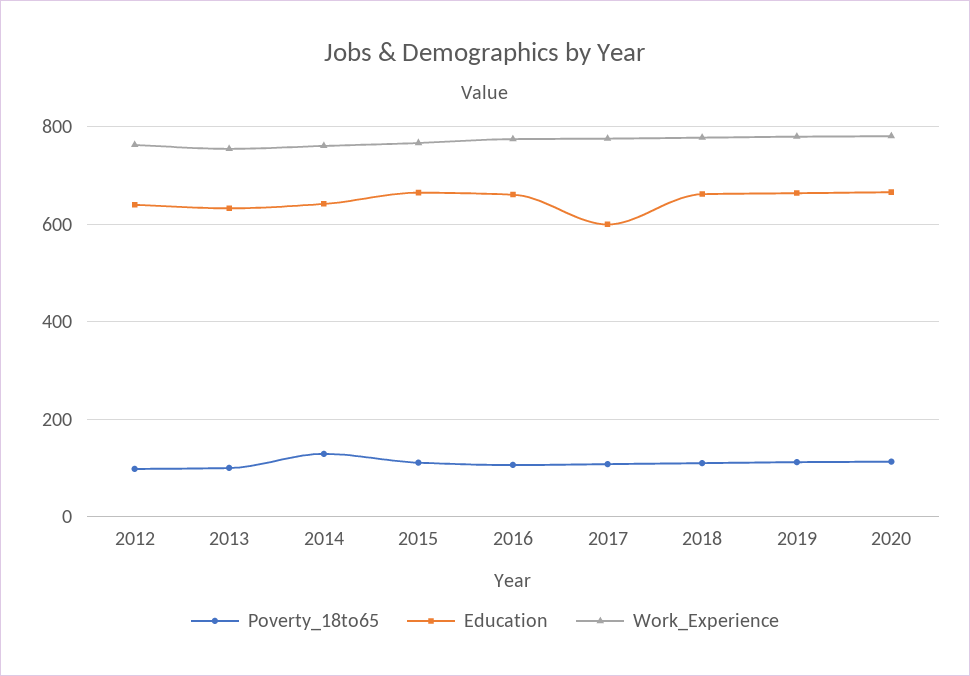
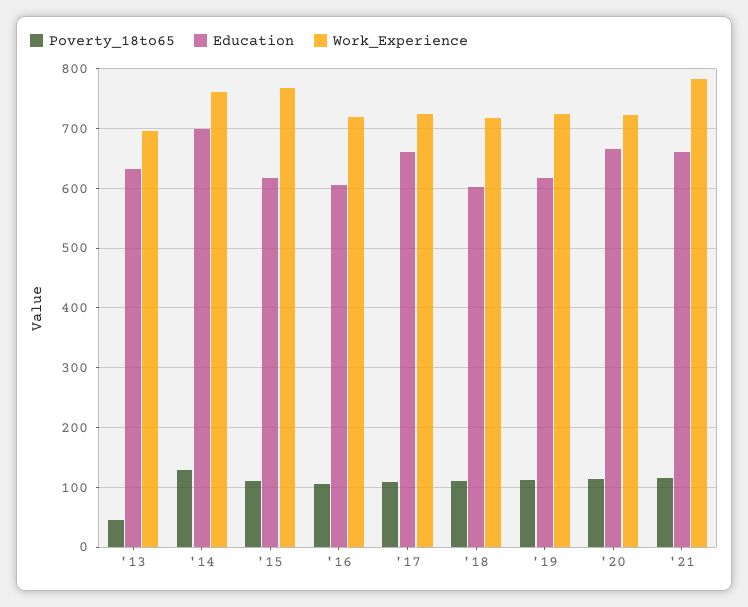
Poverty_18to65, 2012: 100 -> none
Education, 2012: 640 -> none
Work_Experience, 2012: 760 -> none
Poverty_18to65, 2013: 100 -> 40
Work_Experience, 2013: 760 -> 700
Education, 2014: 640 -> 700
Education, 2015: 660 -> 620
Education, 2016: 660 -> 600
Work_Experience, 2016: 780 -> 720
Education, 2017: 600 -> 660
Work_Experience, 2017: 780 -> 720
Education, 2018: 660 -> 600
Work_Experience, 2018: 780 -> 720
Education, 2019: 660 -> 620
Work_Experience, 2019: 780 -> 720
Work_Experience, 2020: 780 -> 720
Poverty_18to65, '21: none -> 120
Education, '21: none -> 660
Work_Experience, '21: none -> 780

